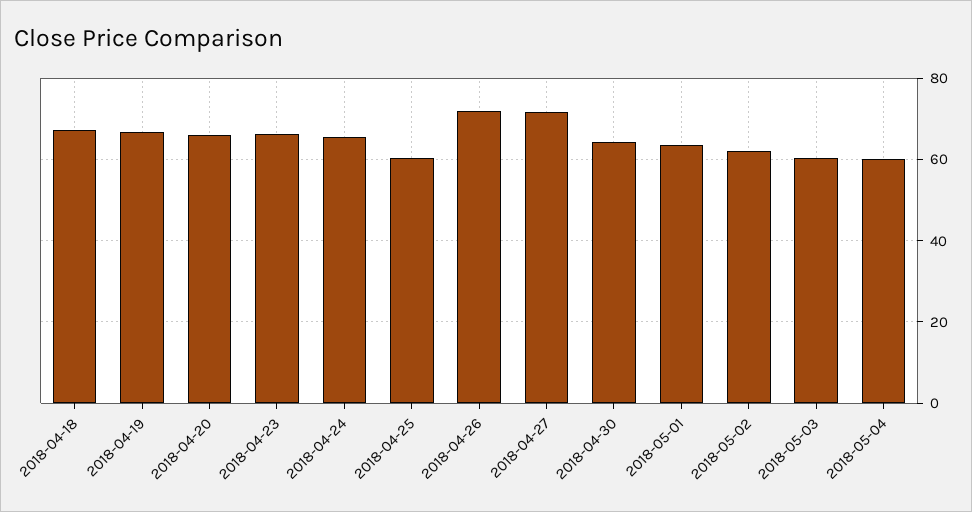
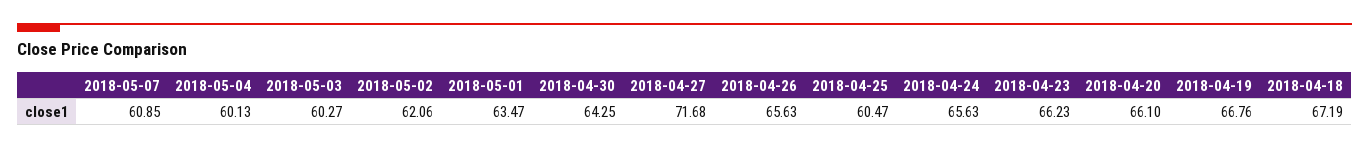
2018-04-26: 72 -> 65.63
2018-05-07: none -> 60.85

